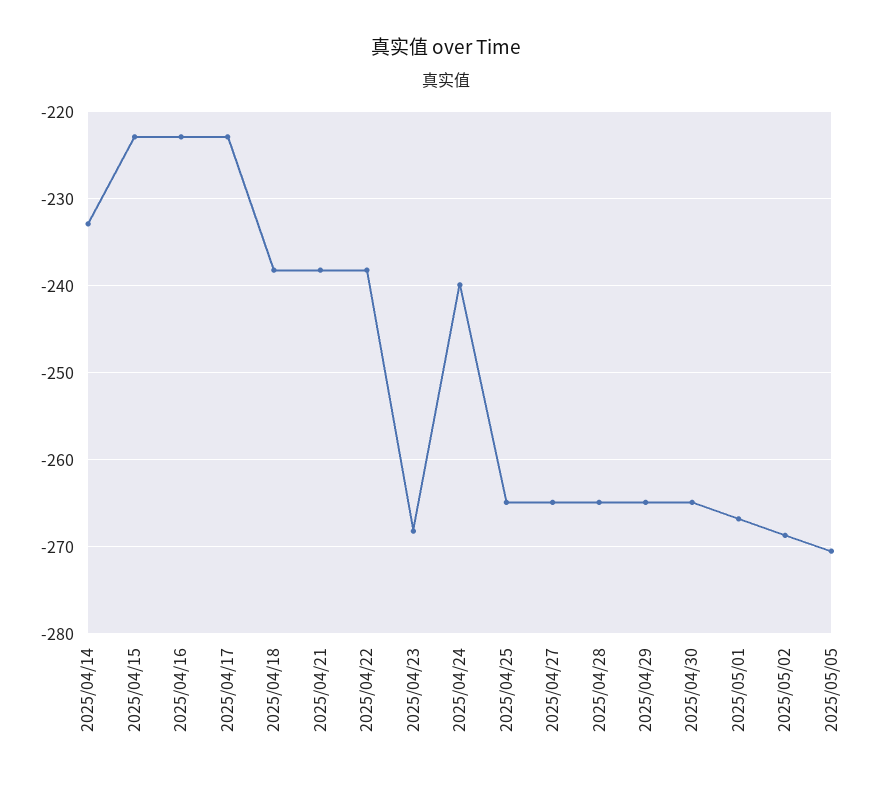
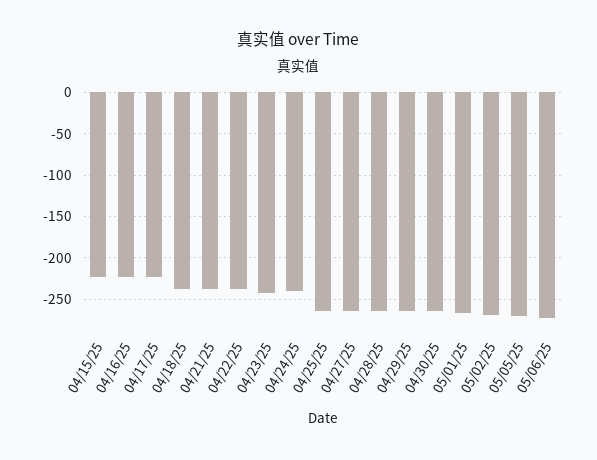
2025/04/14: -233 -> none
2025/04/23: -268 -> -240
05/06/25: none -> -270

